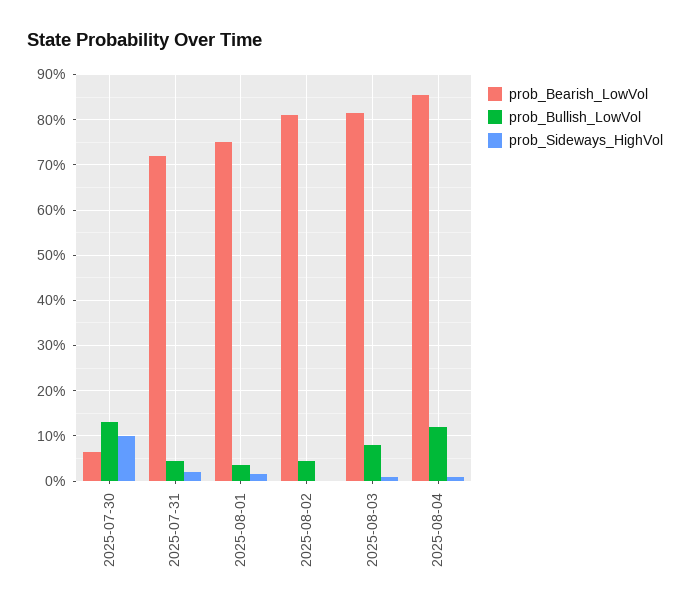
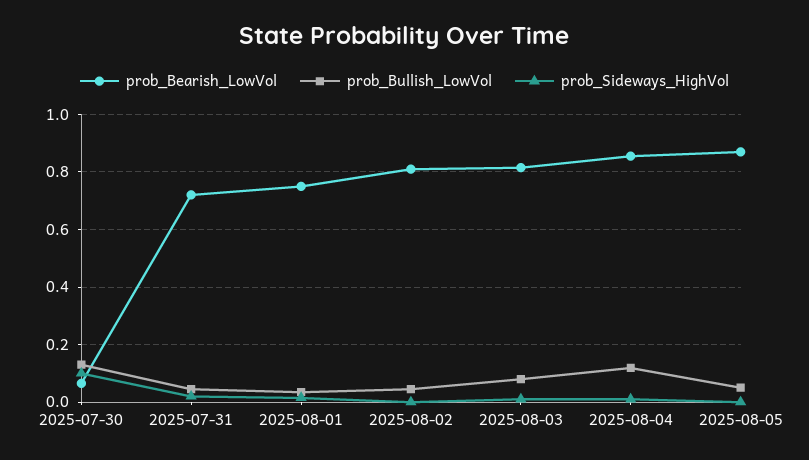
prob_Bearish_LowVol, 2025-08-05: none -> 0.875
prob_Bullish_LowVol, 2025-08-05: none -> 0.05
prob_Sideways_HighVol, 2025-08-05: none -> 0

